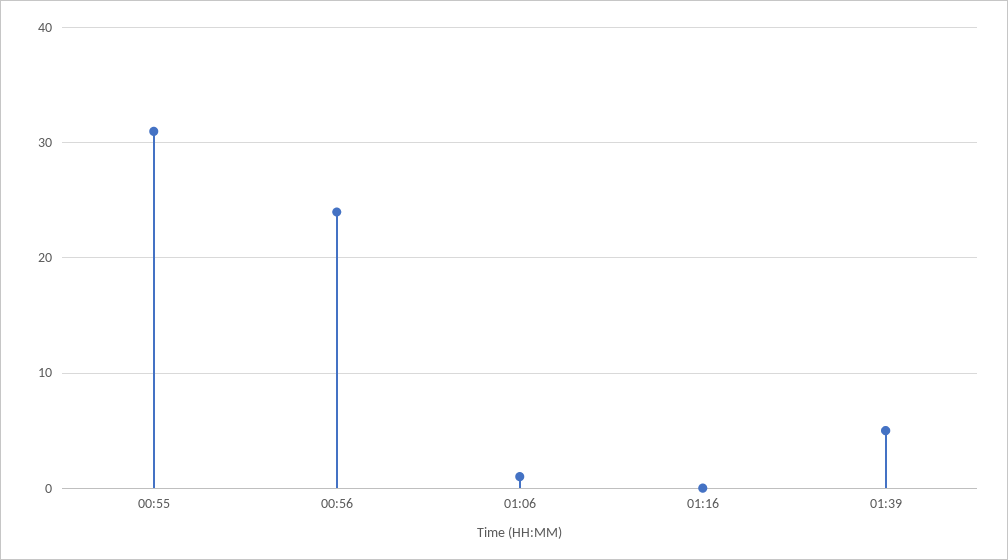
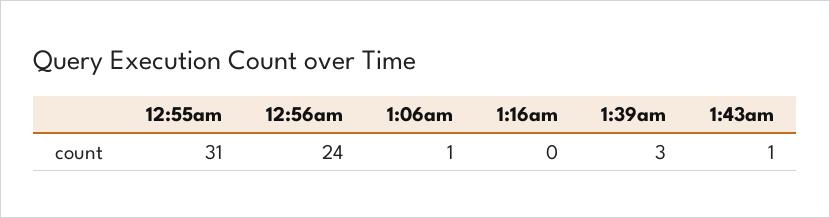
01:39: 5 -> 3
1:43am: none -> 1

